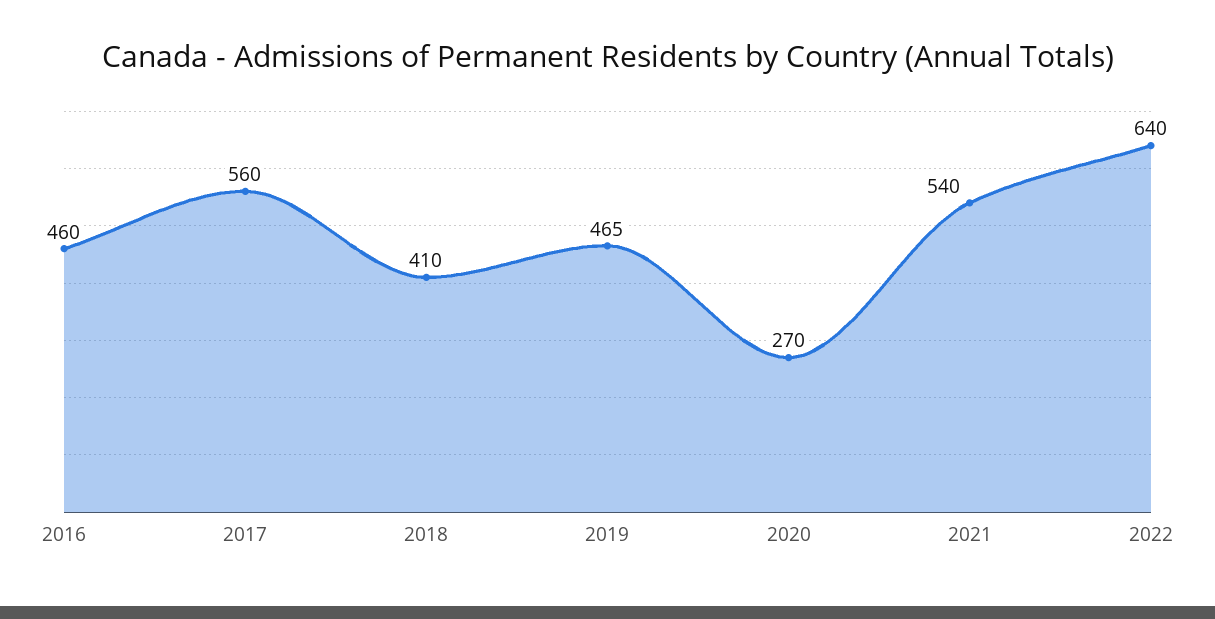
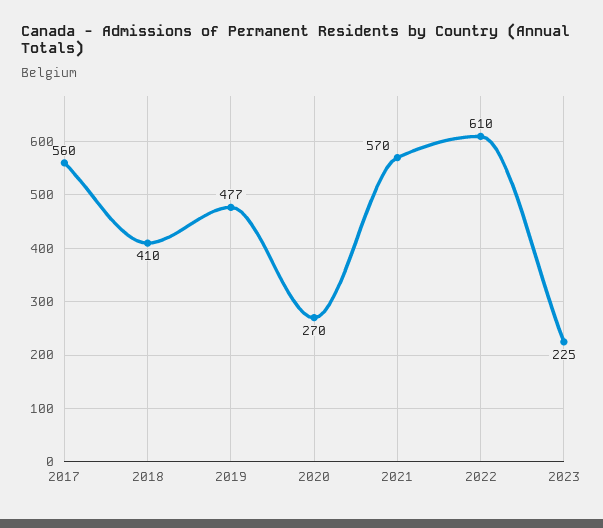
2016: 460 -> none
2019: 465 -> 477
2021: 540 -> 570
2022: 640 -> 610
2023: none -> 225

